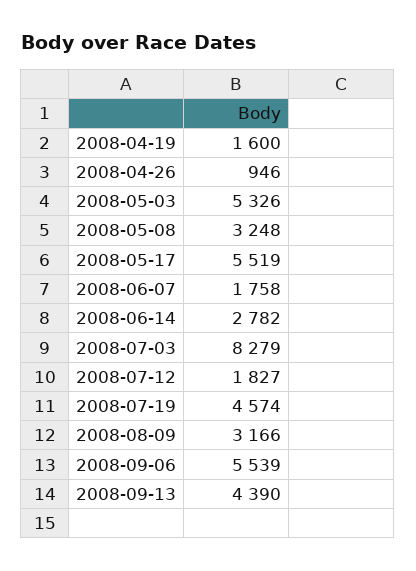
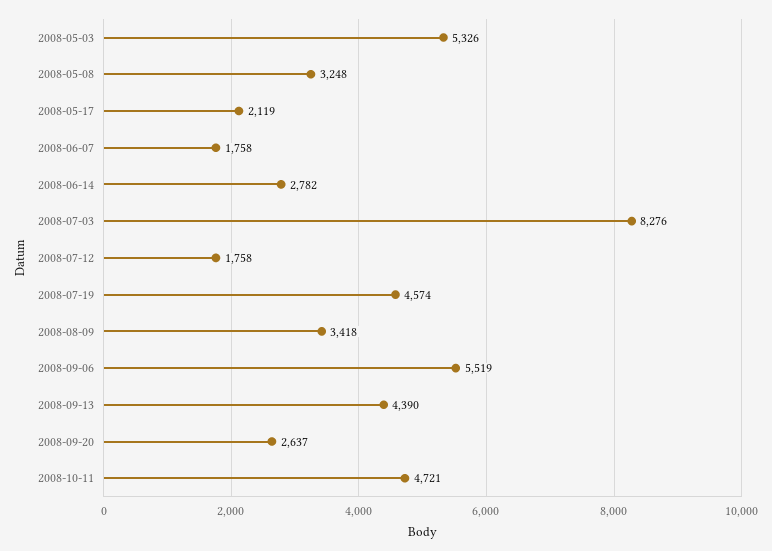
2008-04-19: 1600 -> none
2008-04-26: 946 -> none
2008-05-17: 5519 -> 2119
2008-07-03: 8279 -> 8276
2008-07-12: 1827 -> 1758
2008-08-09: 3166 -> 3418
2008-09-06: 5539 -> 5519
2008-09-20: none -> 2637
2008-10-11: none -> 4721

